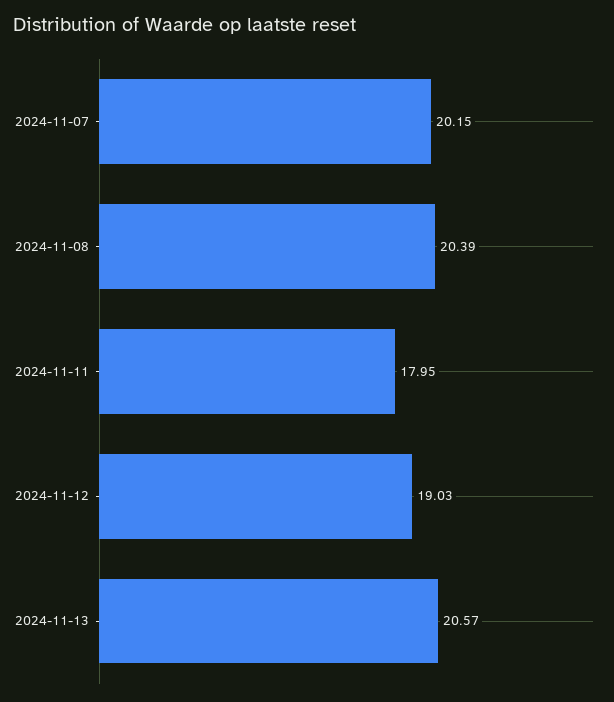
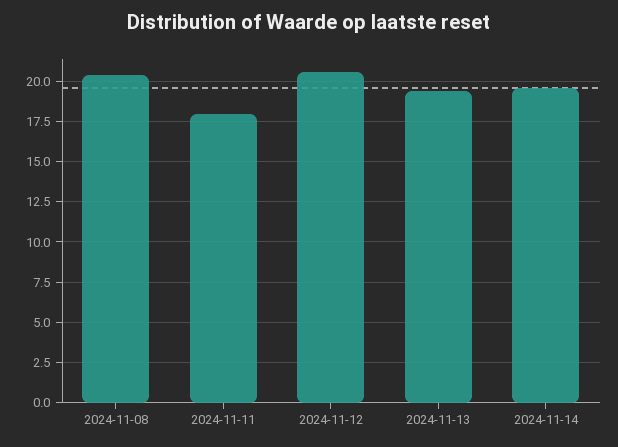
2024-11-07: 20.15 -> none
2024-11-12: 19.03 -> 20.5
2024-11-13: 20.57 -> 19.5
2024-11-14: none -> 19.5

